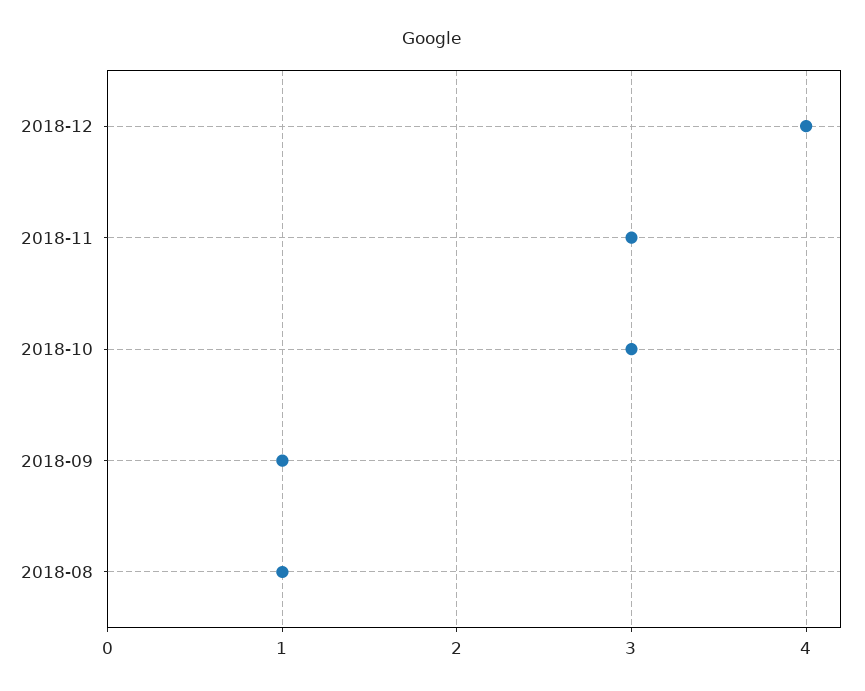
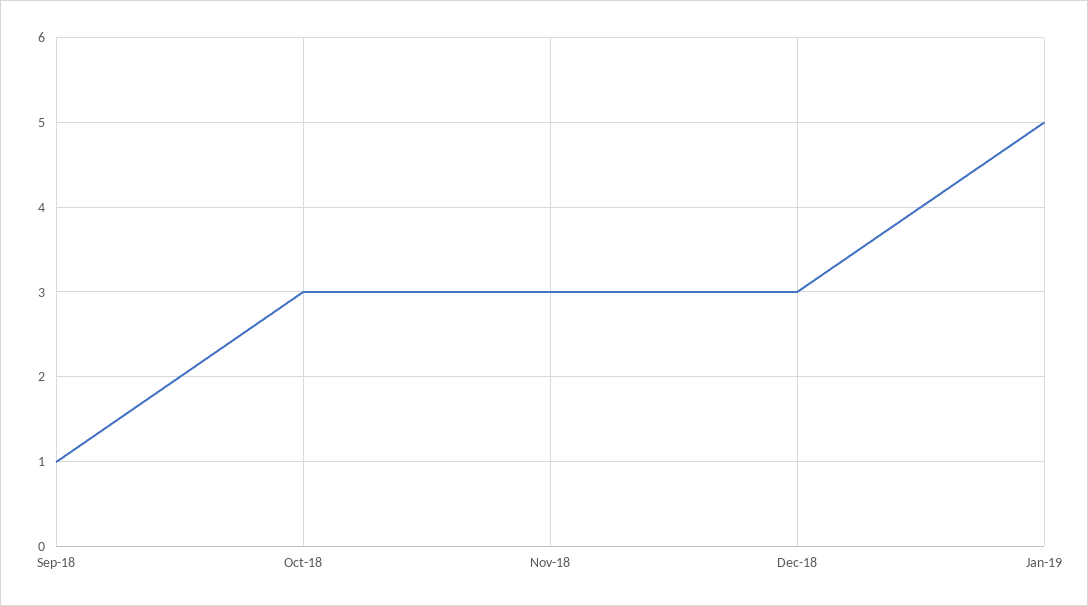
2018-12: 4 -> 3
2018-08: 1 -> none
Jan-19: none -> 5

